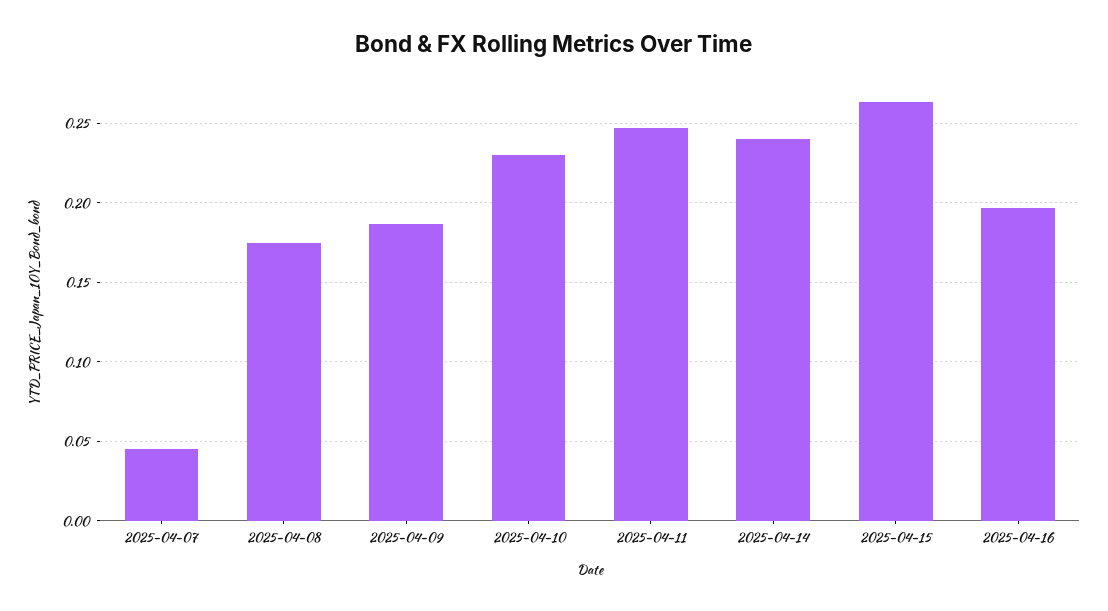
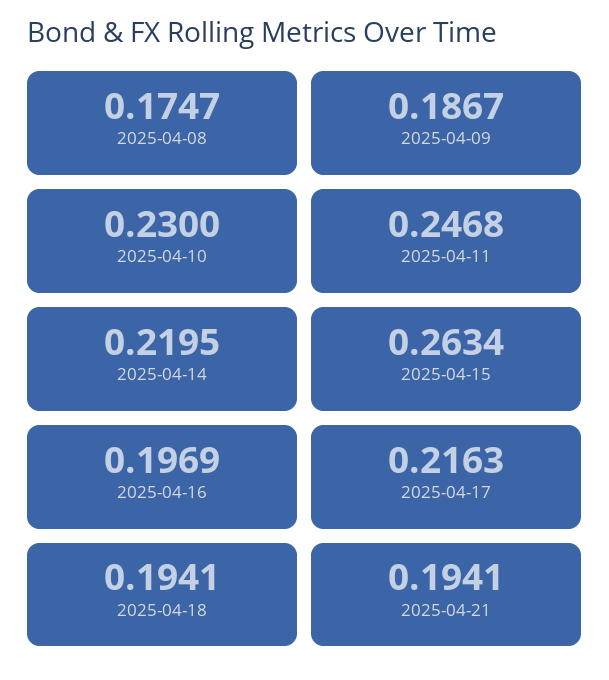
2025-04-07: 0.045 -> none
2025-04-14: 0.24 -> 0.2195
2025-04-17: none -> 0.2163
2025-04-18: none -> 0.1941
2025-04-21: none -> 0.1941

